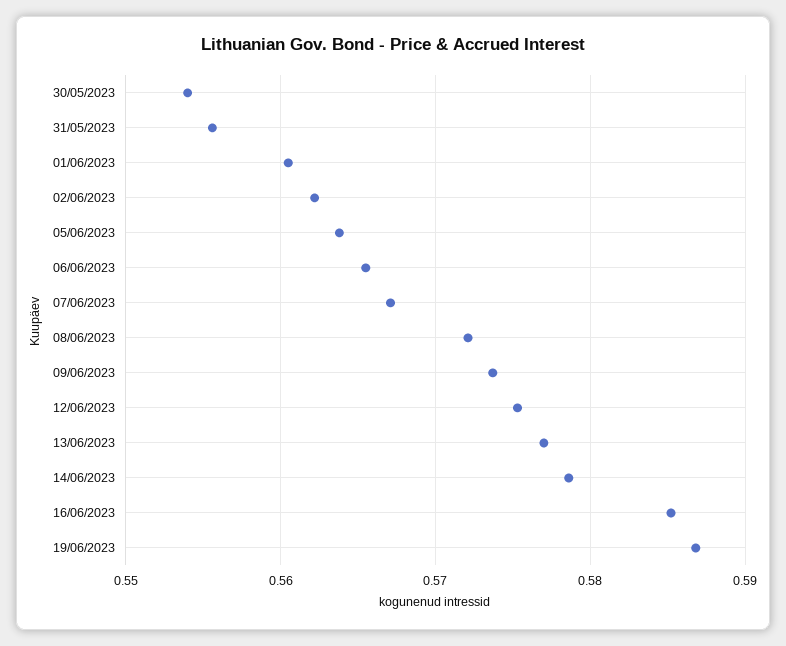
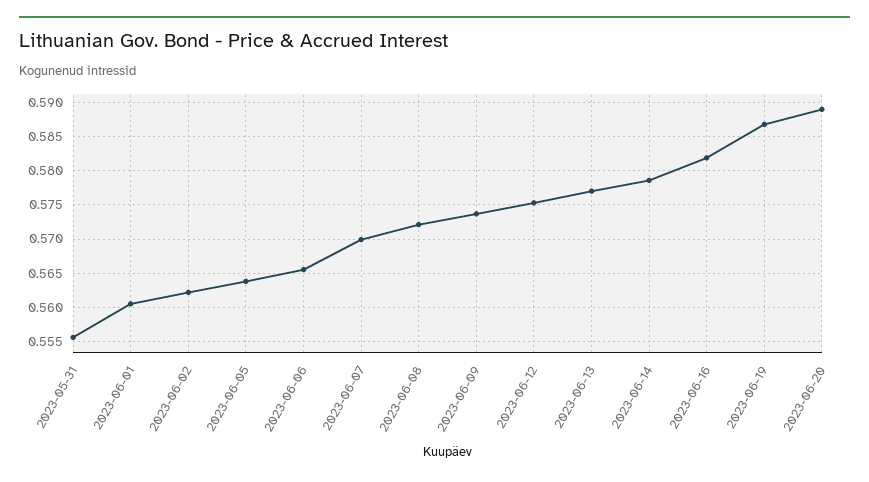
30/05/2023: 0.554 -> none
07/06/2023: 0.567 -> 0.57
16/06/2023: 0.585 -> 0.582
2023-06-20: none -> 0.589

